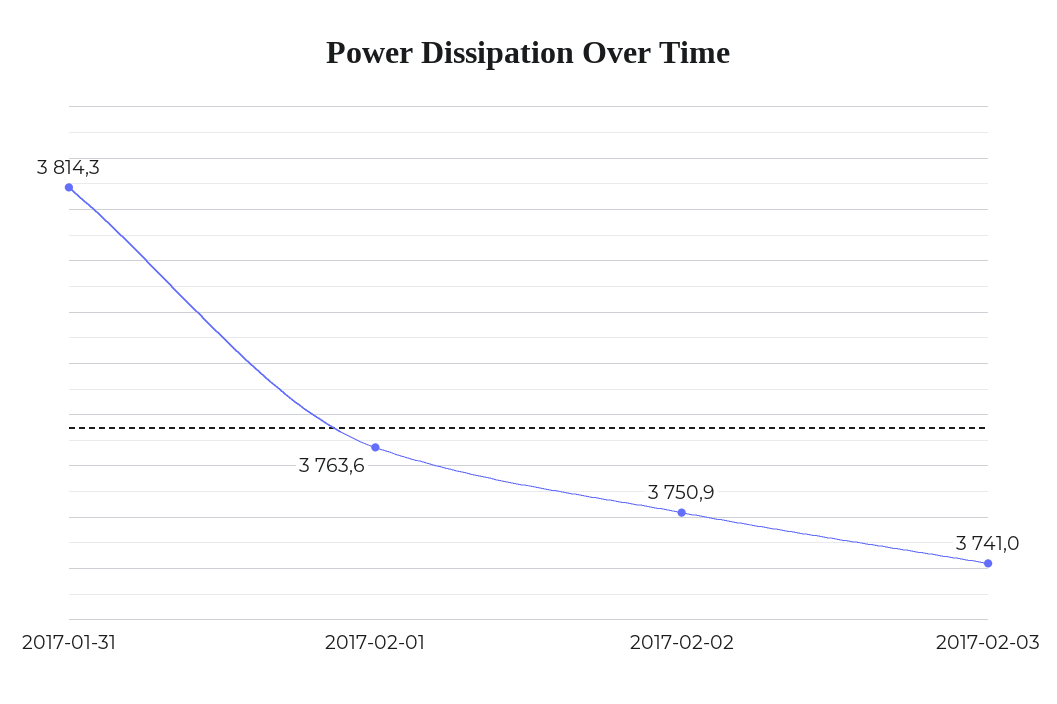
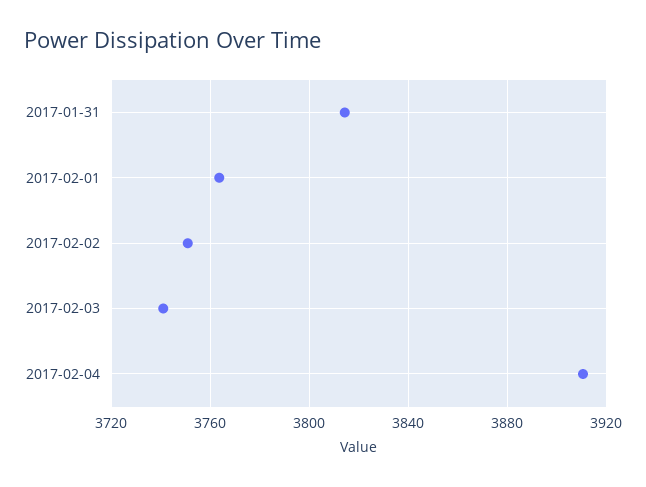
2017-02-04: none -> 3910

